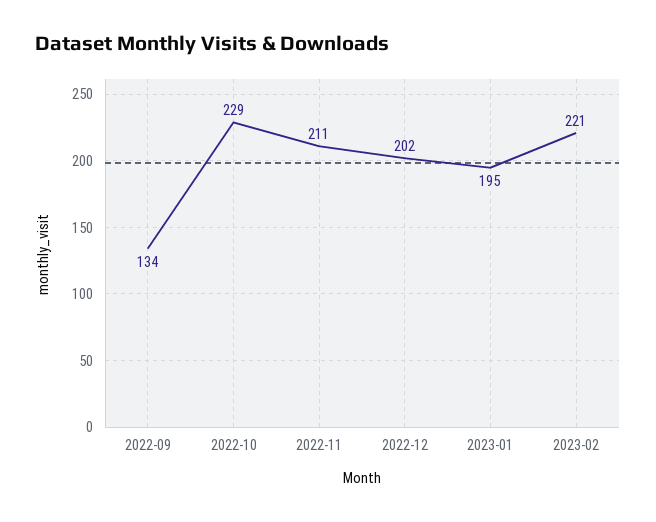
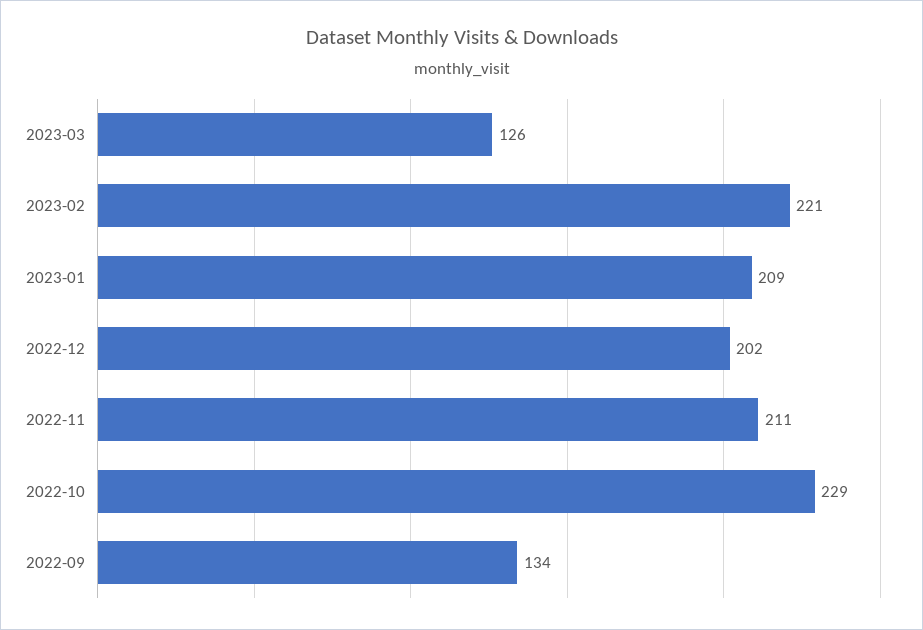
2023-01: 195 -> 209
2023-03: none -> 126

